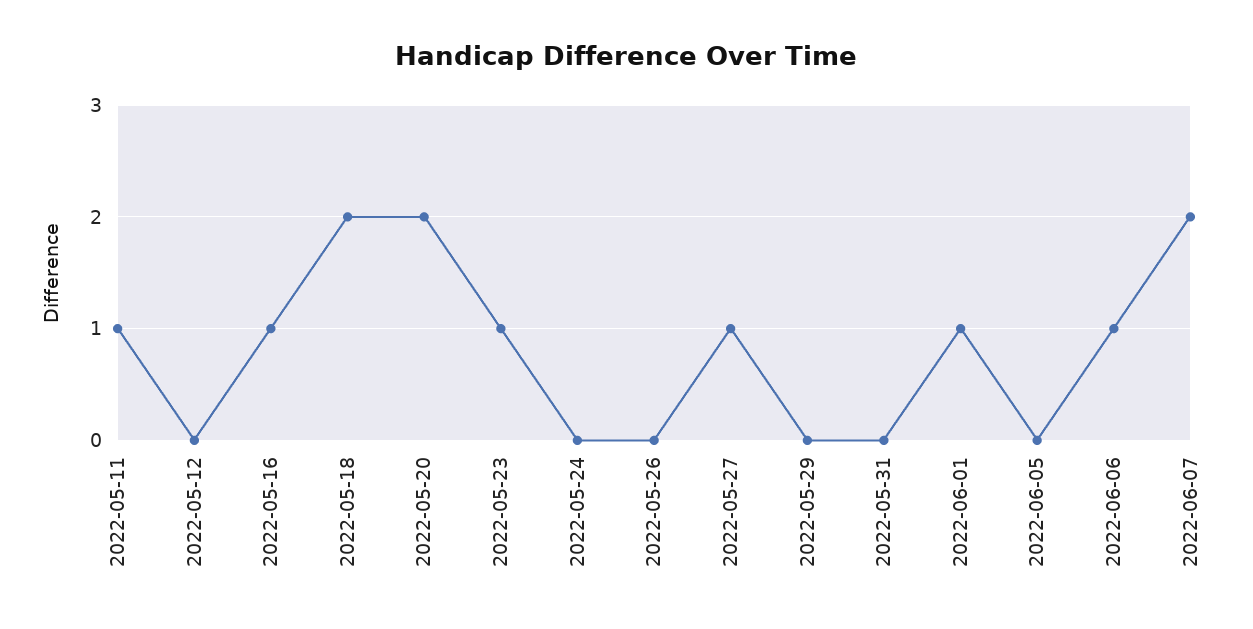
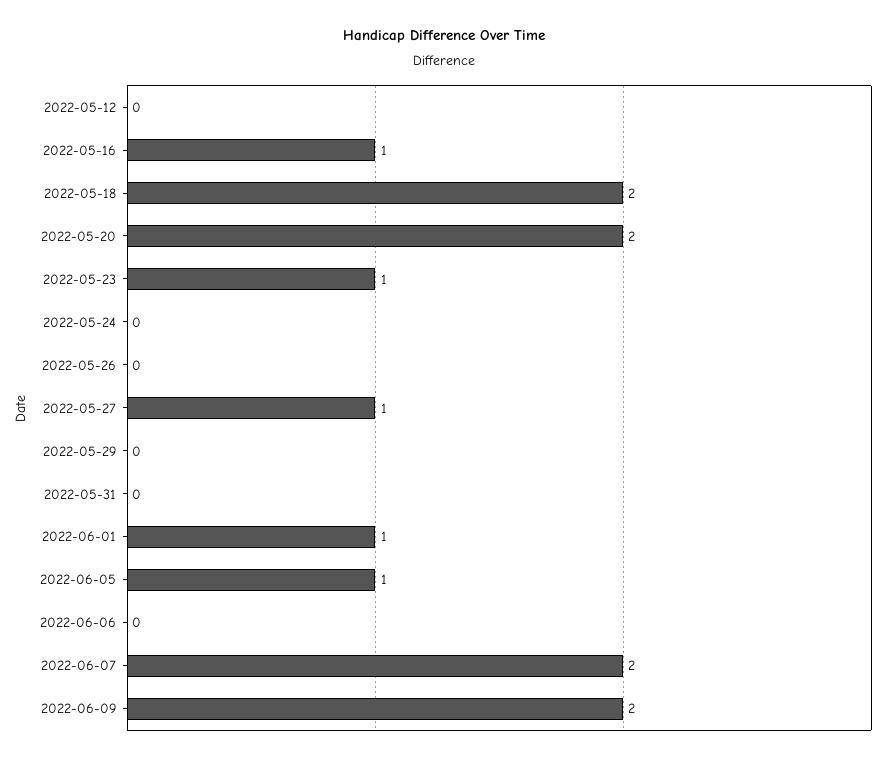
2022-05-11: 1 -> none
2022-06-05: 0 -> 1
2022-06-06: 1 -> 0
2022-06-09: none -> 2

